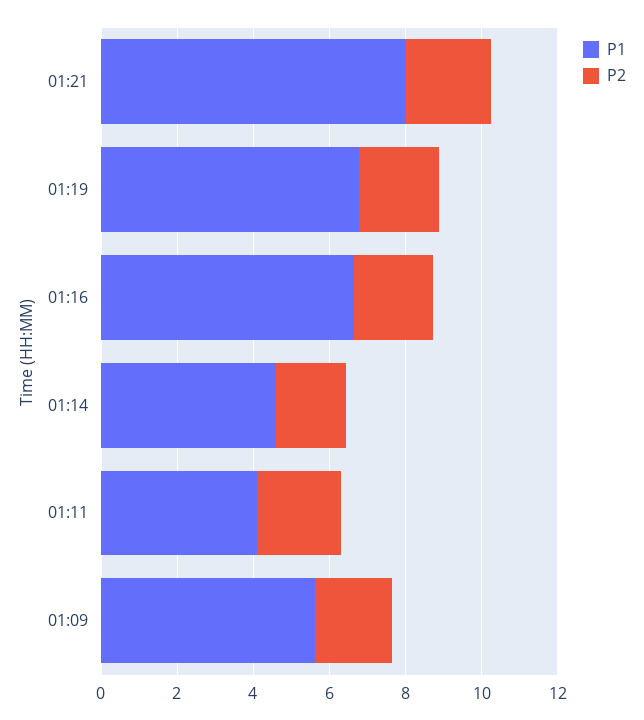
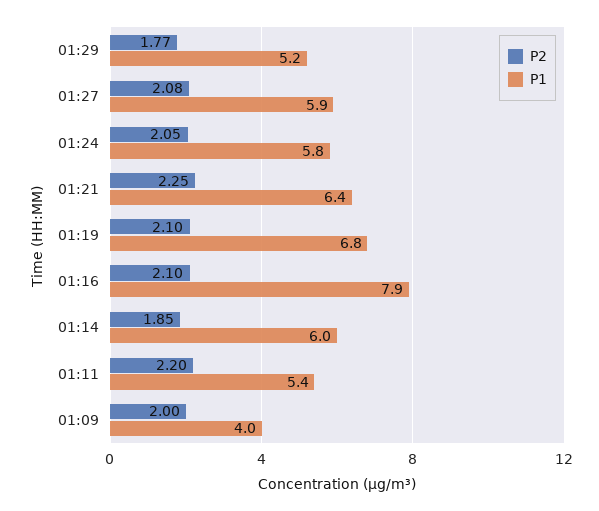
P1, 01:21: 8 -> 6.4
P1, 01:16: 6.5 -> 7.9
P1, 01:14: 4.5 -> 6
P1, 01:11: 4 -> 5.4
P1, 01:09: 5.5 -> 4
P2, 01:29: none -> 1.77
P1, 01:29: none -> 5.2
P2, 01:27: none -> 2.08
P1, 01:27: none -> 5.9
P2, 01:24: none -> 2.05
P1, 01:24: none -> 5.8

